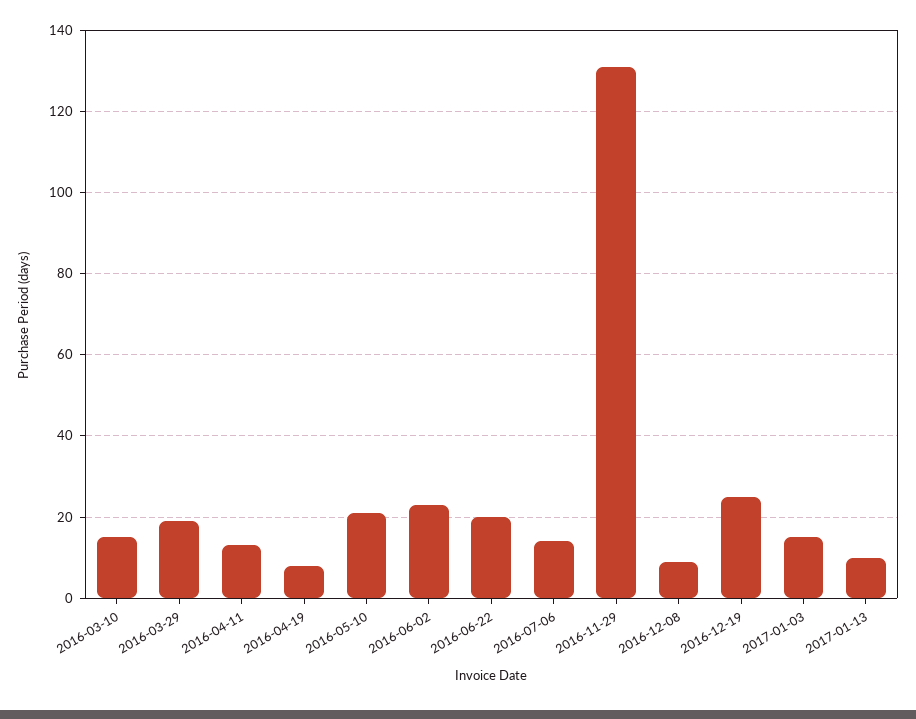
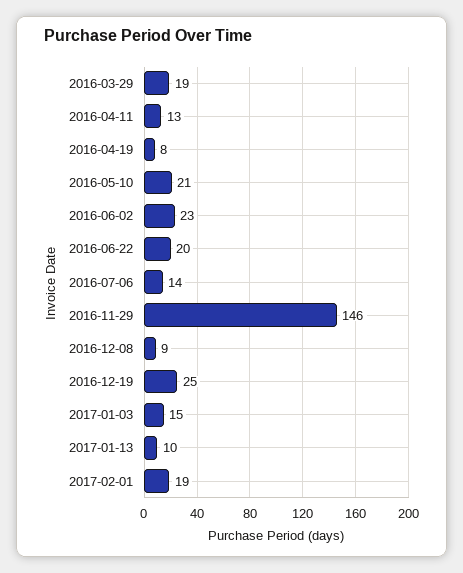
2016-03-10: 15 -> none
2016-11-29: 130 -> 146
2017-02-01: none -> 19

